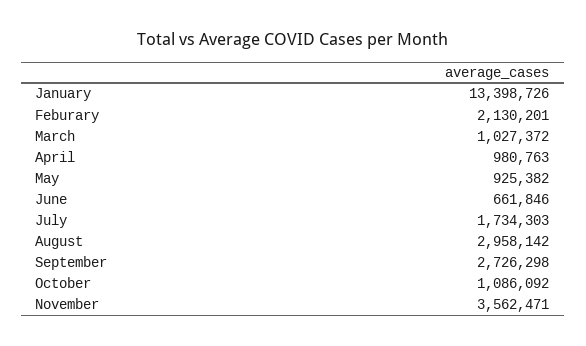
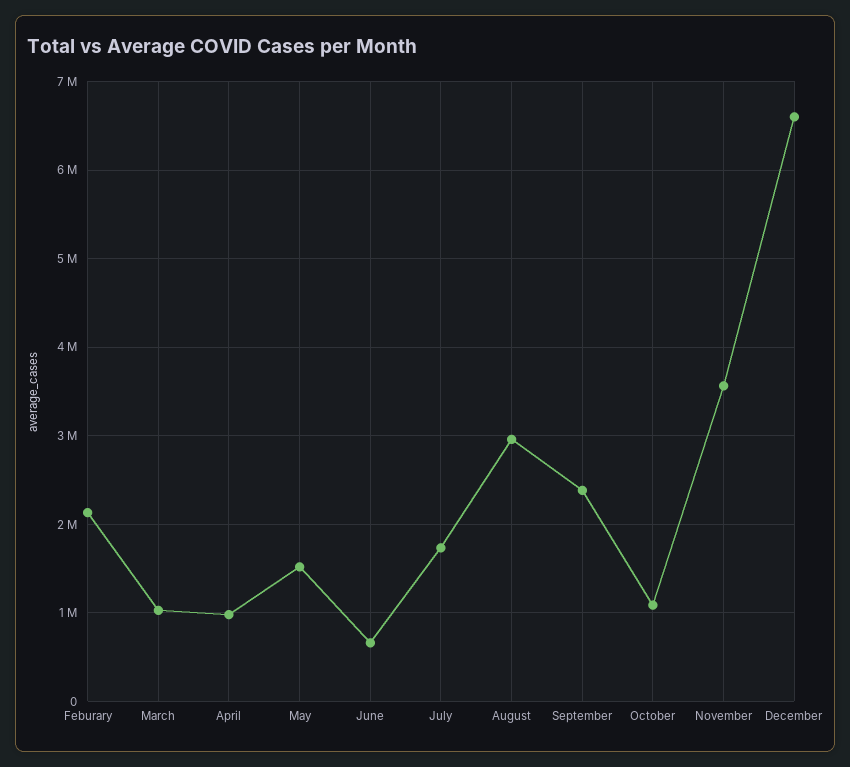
January: 13398726 -> none
May: 925382 -> 1500000
September: 2726298 -> 2400000
December: none -> 6600000

